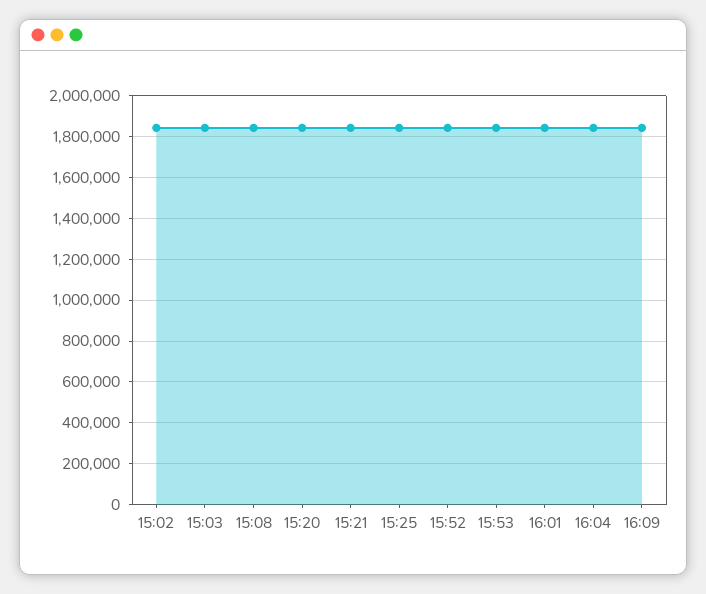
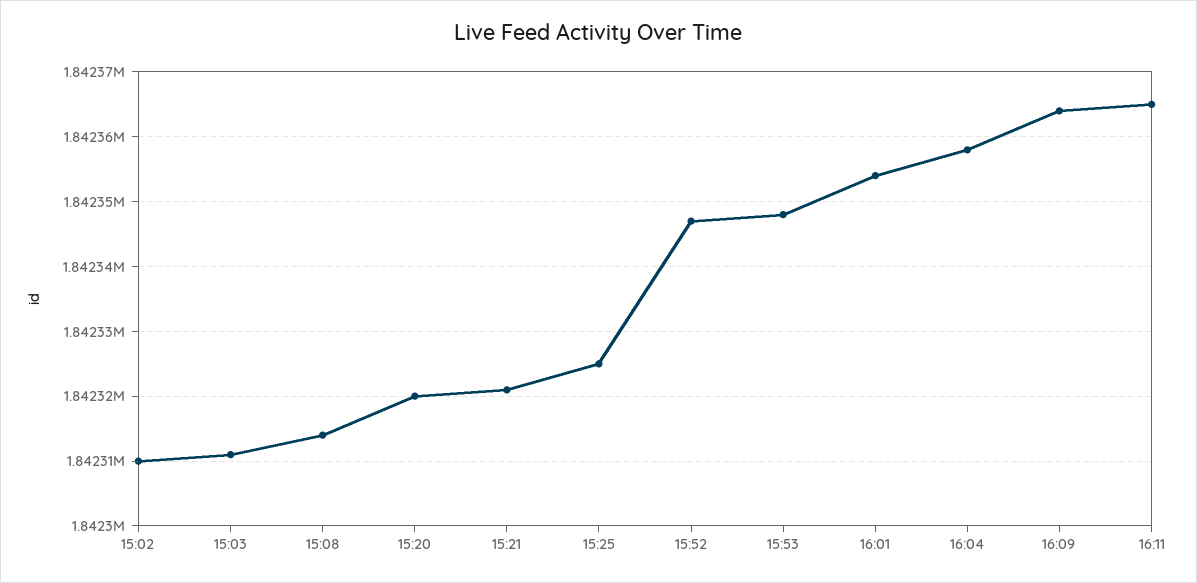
16:11: none -> 1842365

